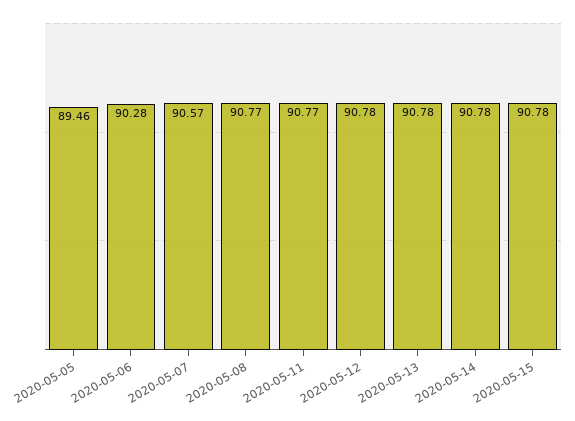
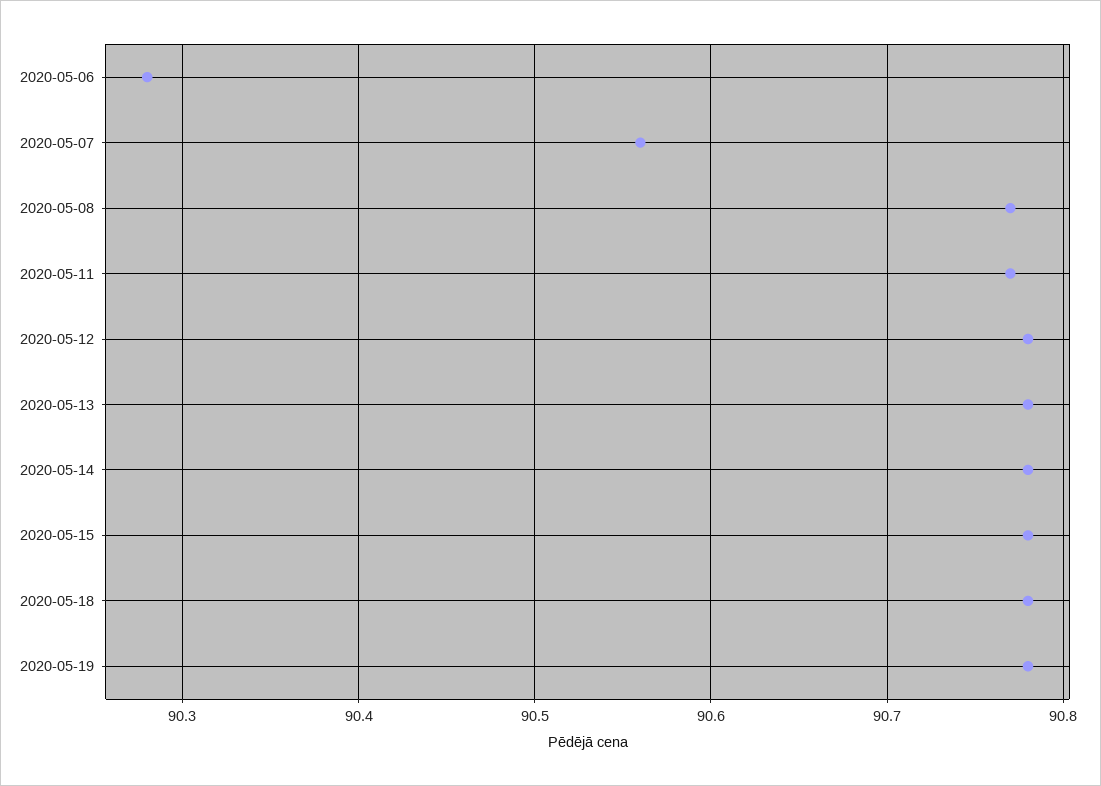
2020-05-05: 89.46 -> none
2020-05-07: 90.57 -> 90.56
2020-05-18: none -> 90.78
2020-05-19: none -> 90.78

